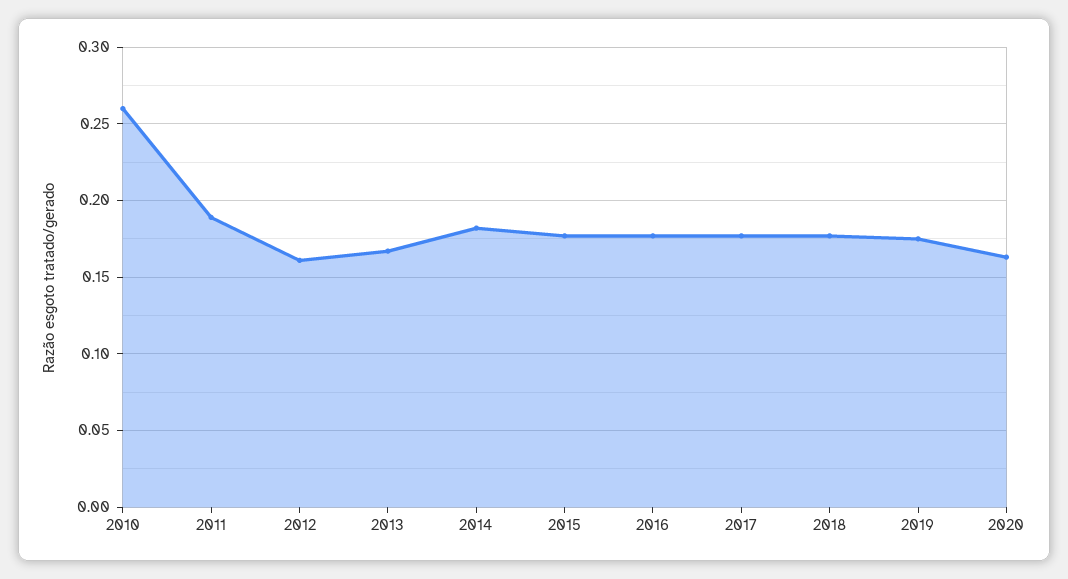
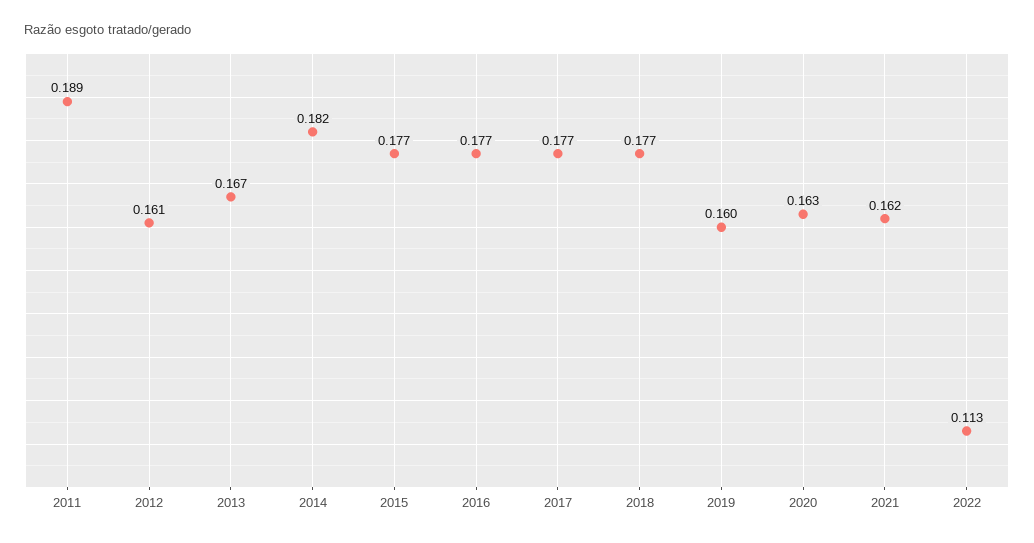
2010: 0.26 -> none
2019: 0.175 -> 0.16
2021: none -> 0.162
2022: none -> 0.113

